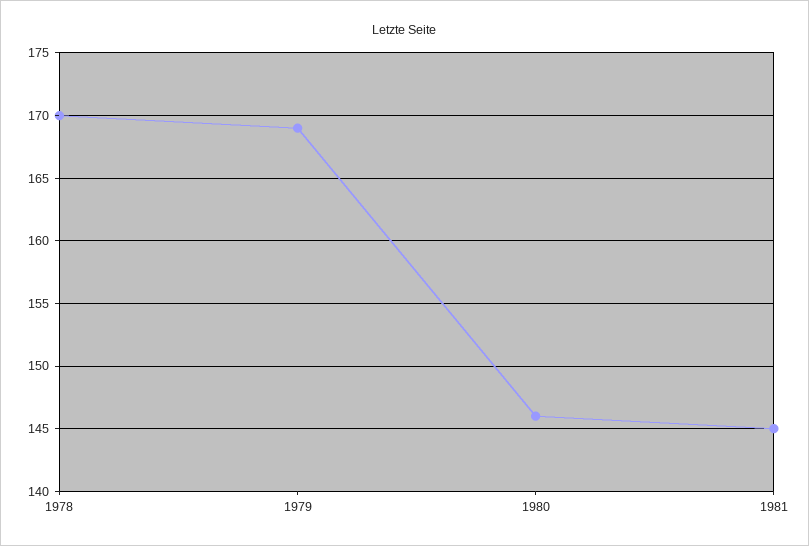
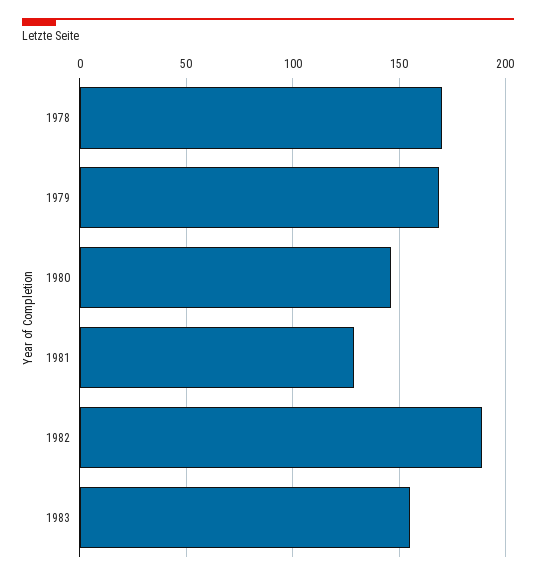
1981: 145 -> 130
1982: none -> 190
1983: none -> 155

